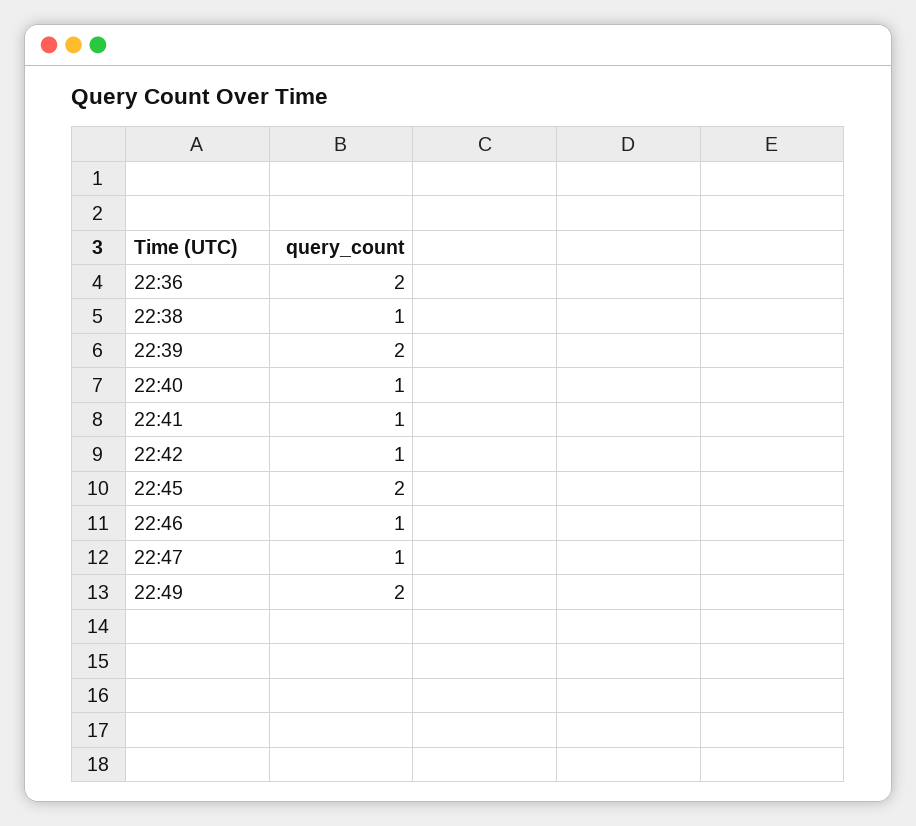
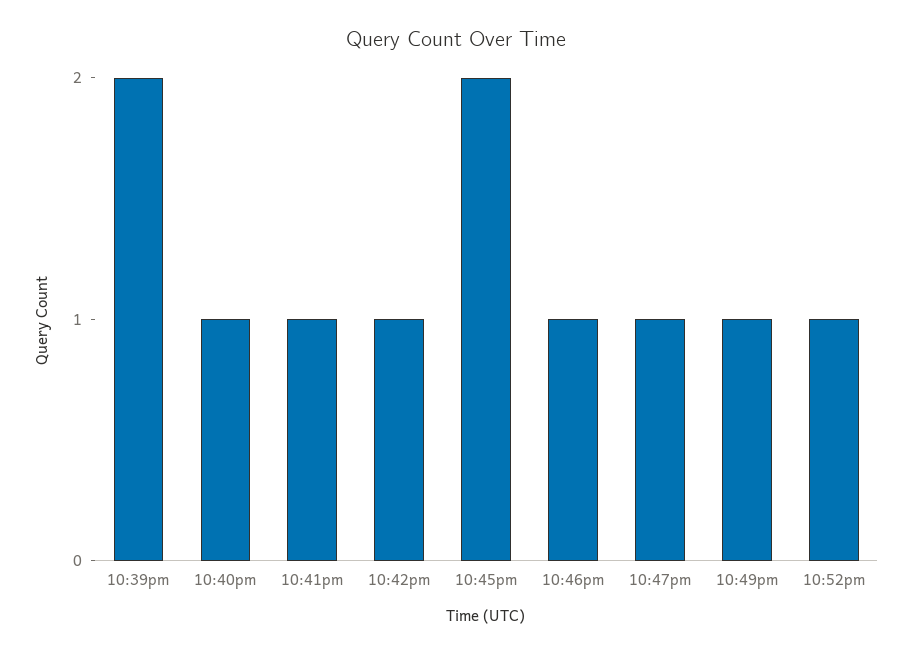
22:36: 2 -> none
22:38: 1 -> none
22:49: 2 -> 1
10:52pm: none -> 1

